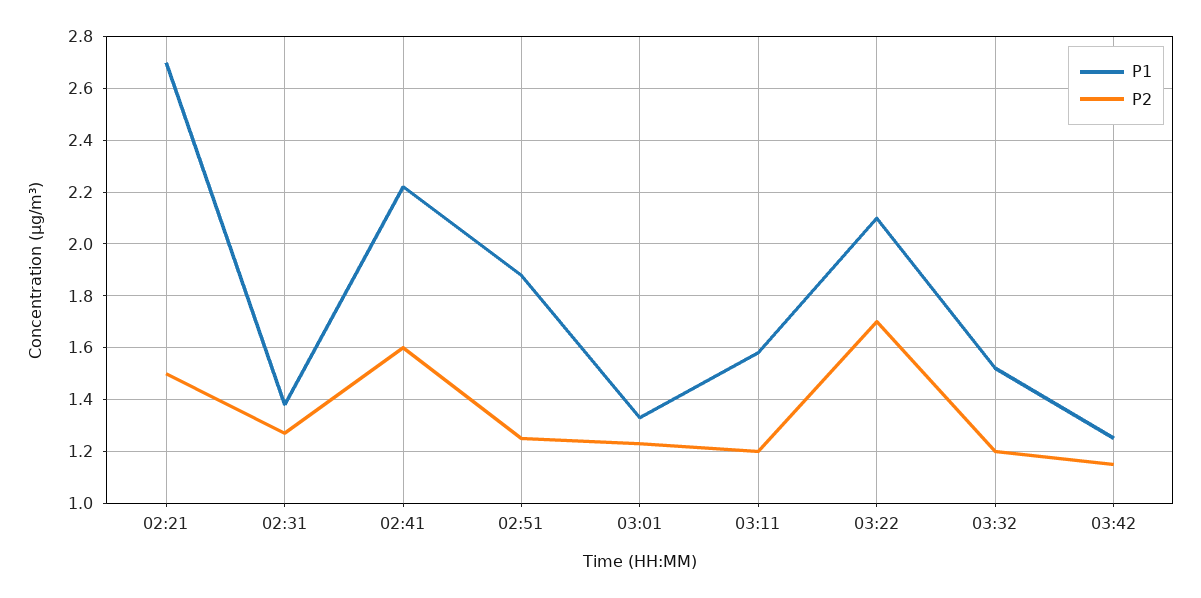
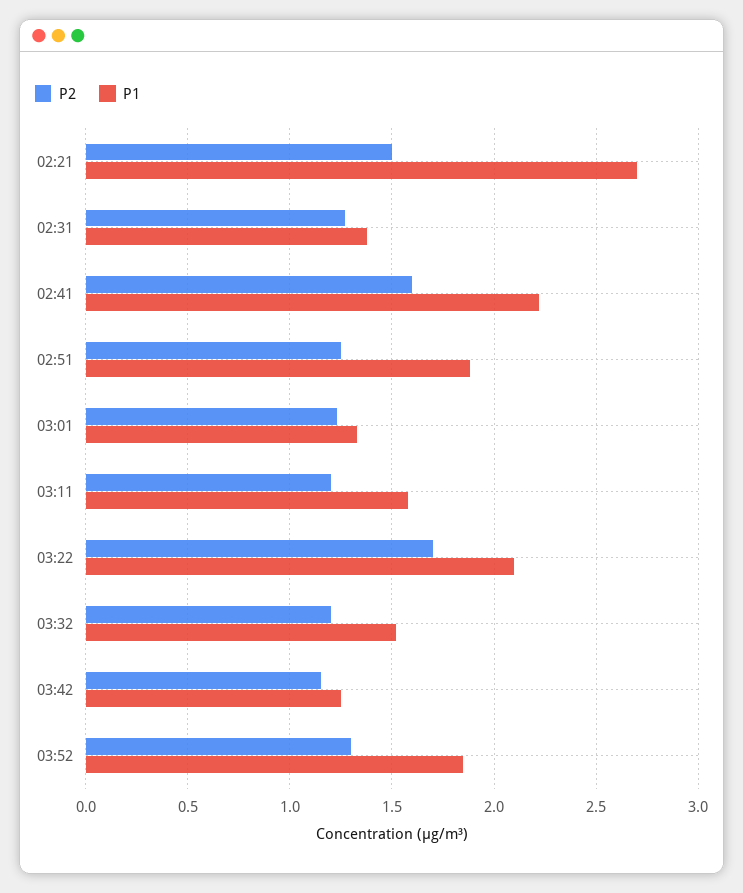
P2, 03:52: none -> 1.3
P1, 03:52: none -> 1.85

